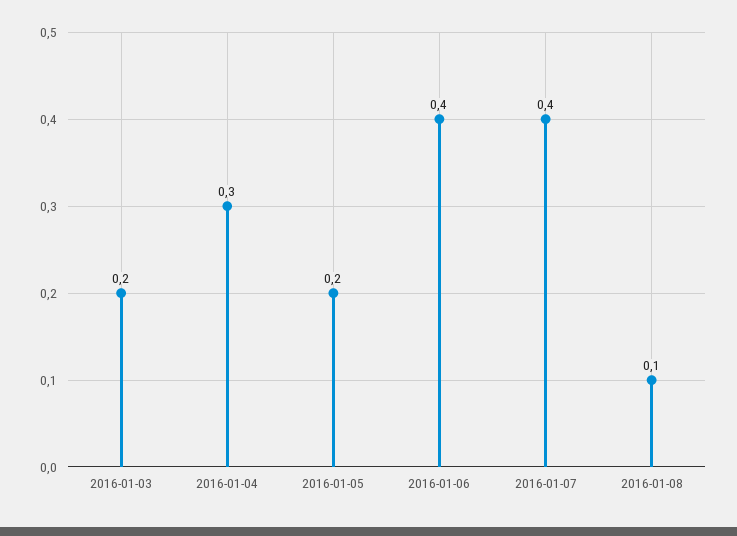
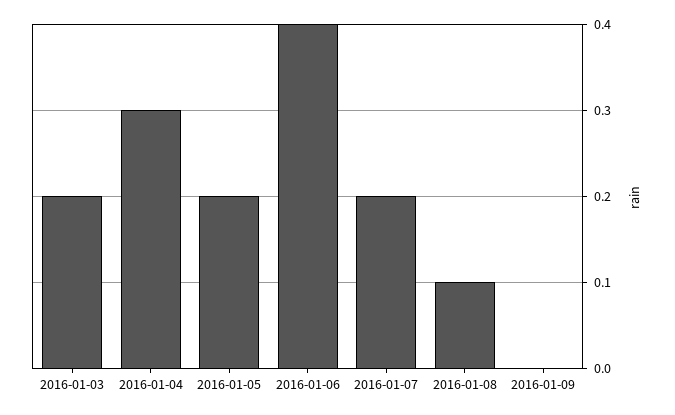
2016-01-07: 0.4 -> 0.2
2016-01-09: none -> 0

